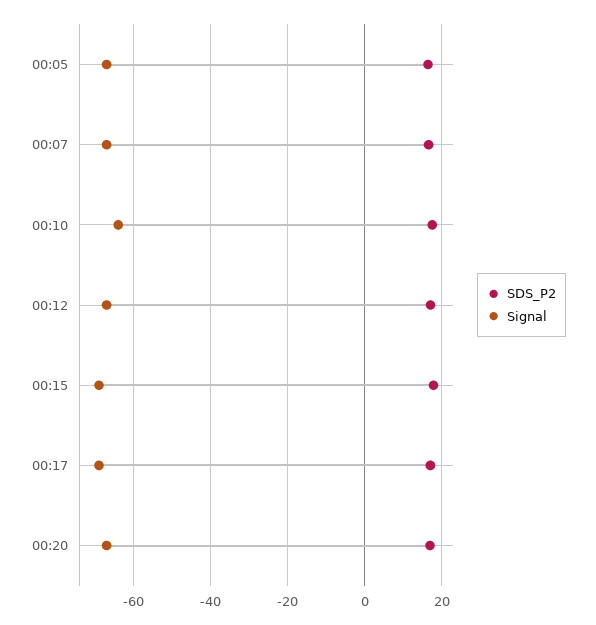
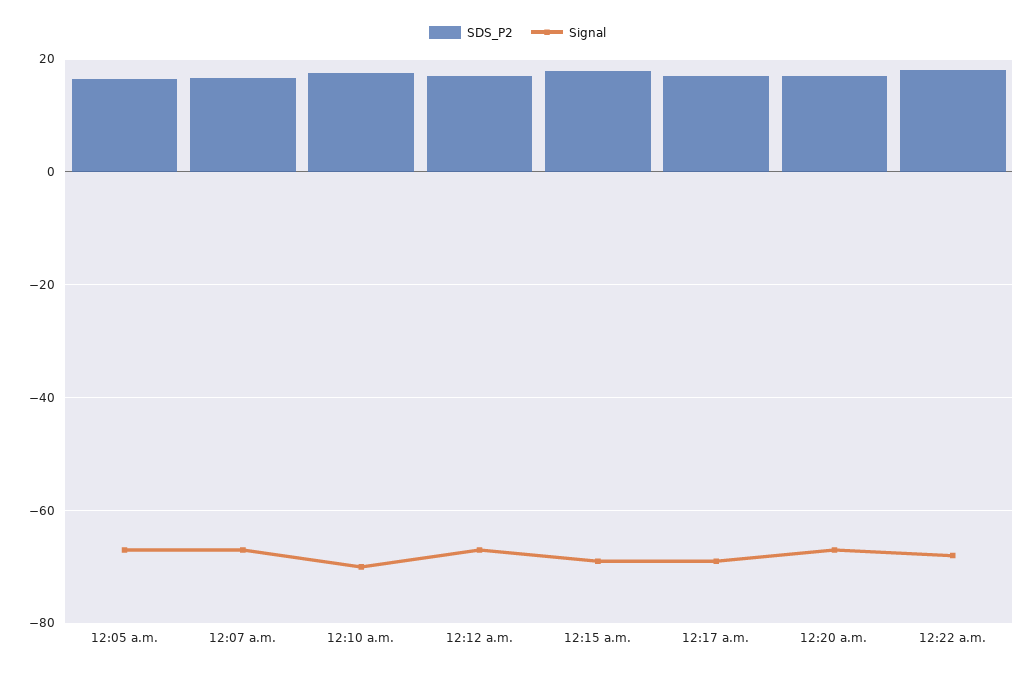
Signal, 00:10: -64 -> -70
SDS_P2, 12:22 a.m.: none -> 18
Signal, 12:22 a.m.: none -> -68

